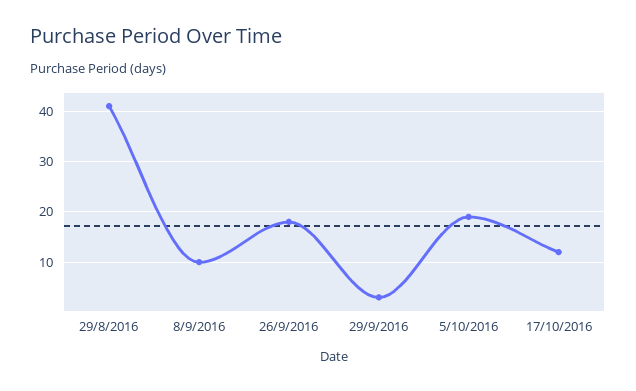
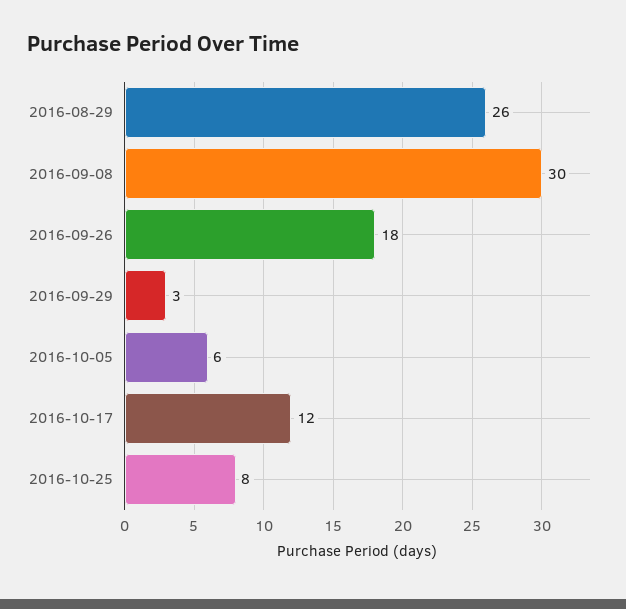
29/8/2016: 40 -> 26
8/9/2016: 10 -> 30
5/10/2016: 20 -> 6
2016-10-25: none -> 8

